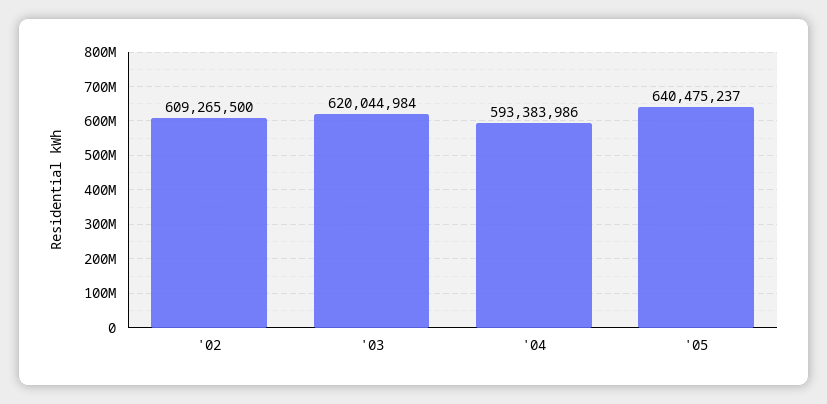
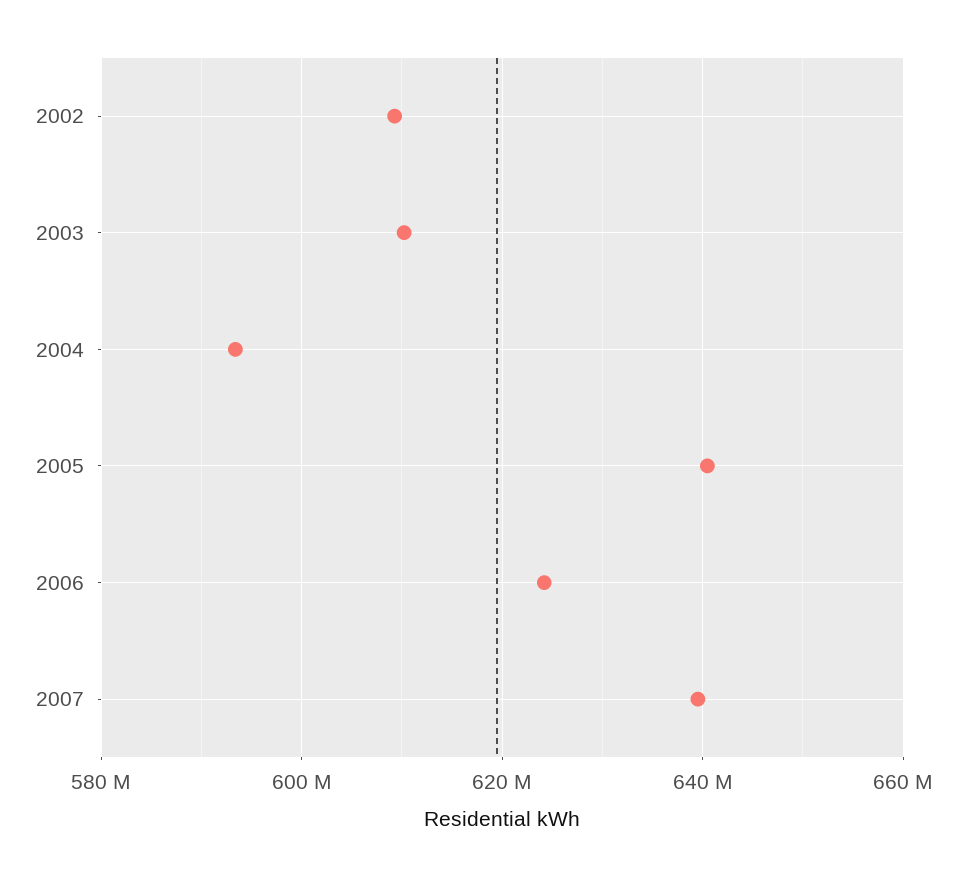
'03: 620044984 -> 610000000
2006: none -> 624000000
2007: none -> 640000000

